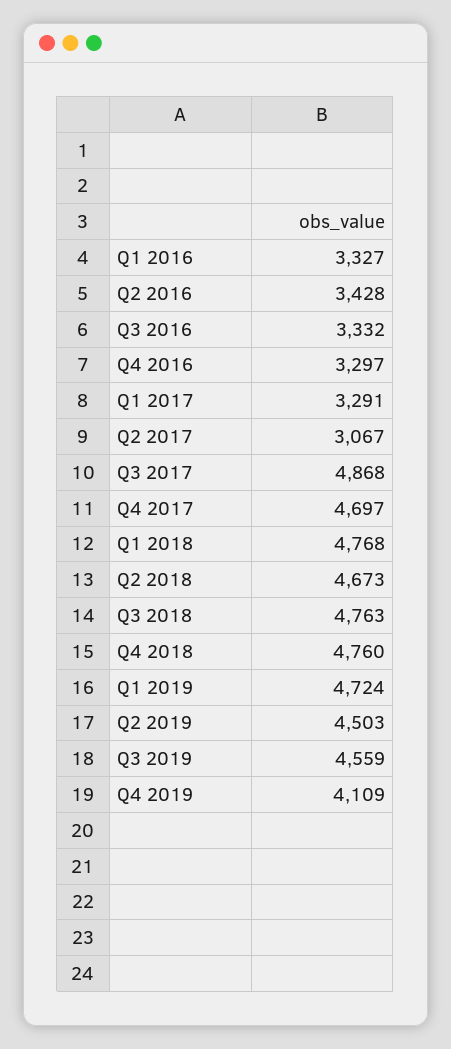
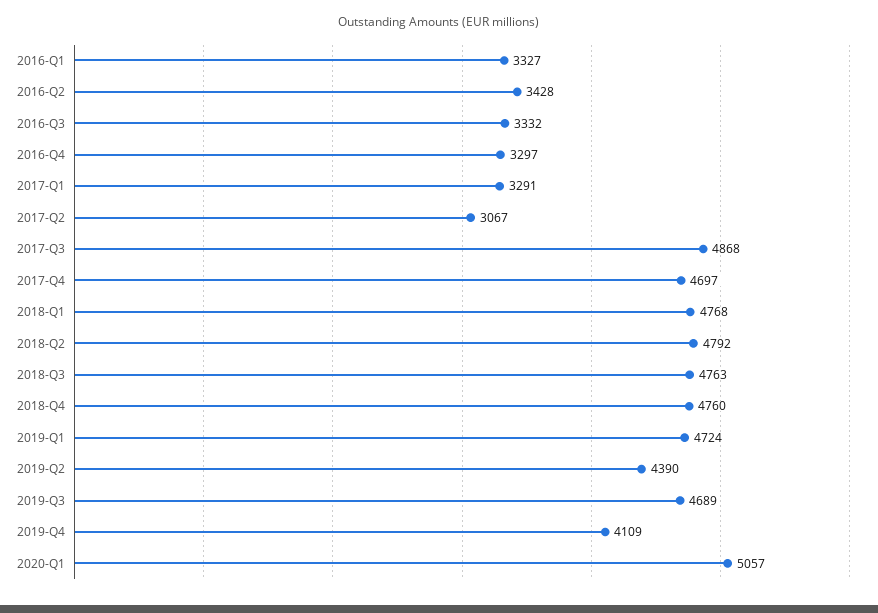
Q2 2018: 4673 -> 4792
Q2 2019: 4503 -> 4390
Q3 2019: 4559 -> 4689
2020-Q1: none -> 5057

